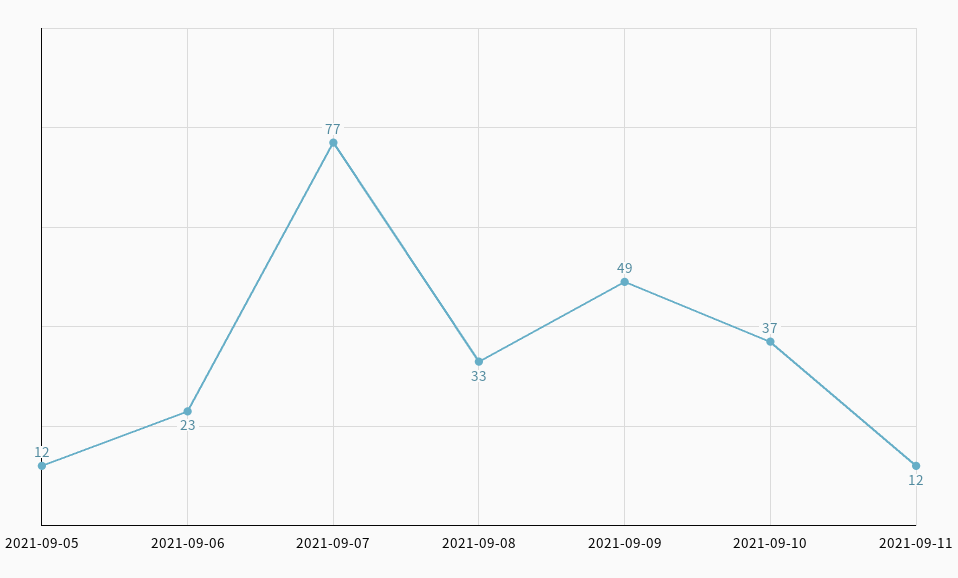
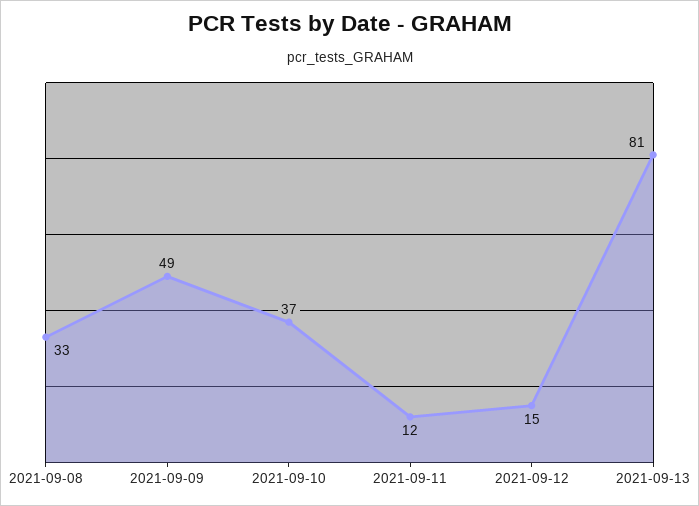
2021-09-05: 12 -> none
2021-09-06: 23 -> none
2021-09-07: 77 -> none
2021-09-12: none -> 15
2021-09-13: none -> 81

